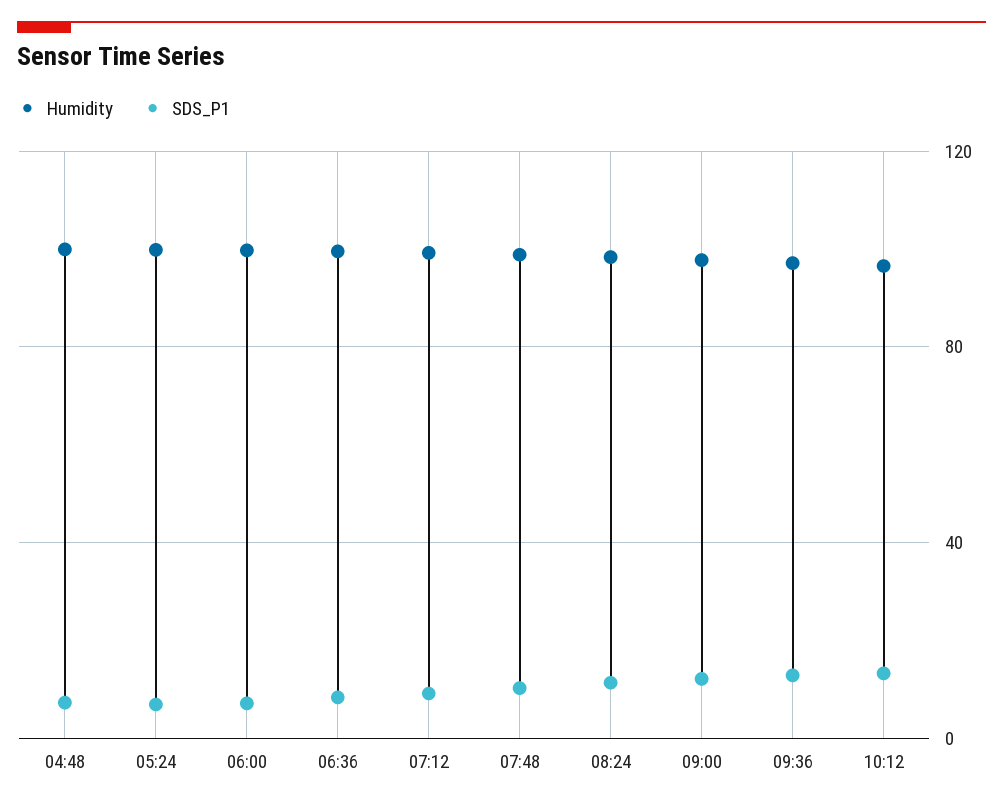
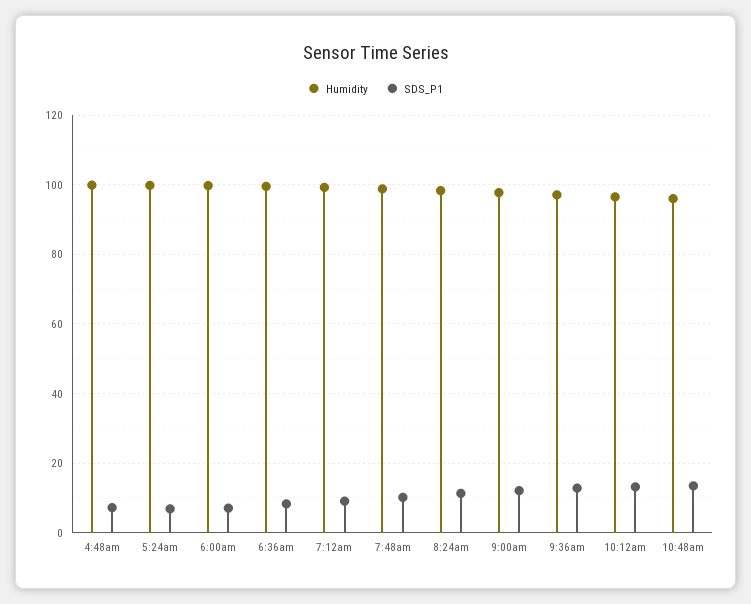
Humidity, 10:48am: none -> 96
SDS_P1, 10:48am: none -> 14

